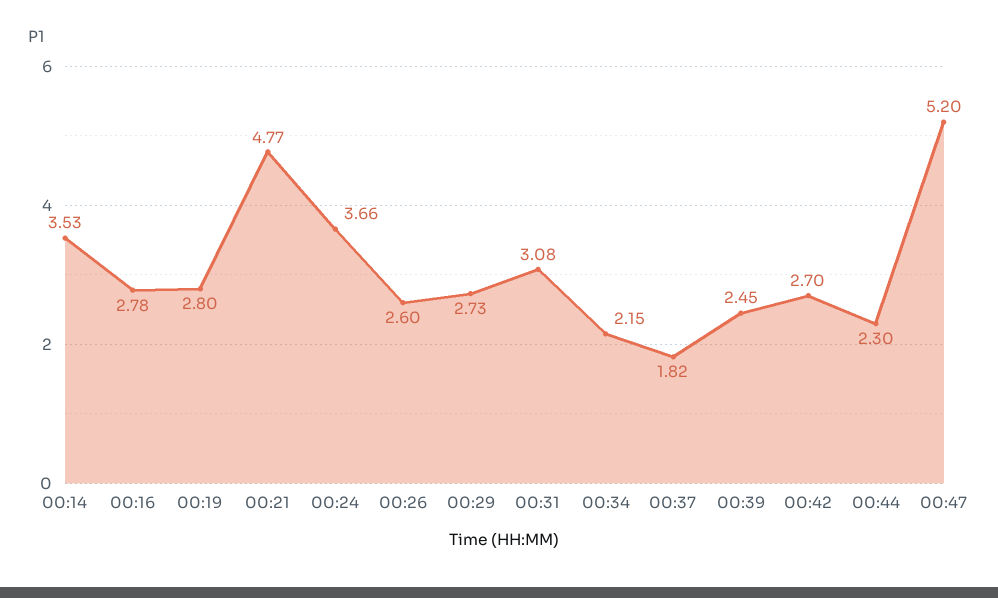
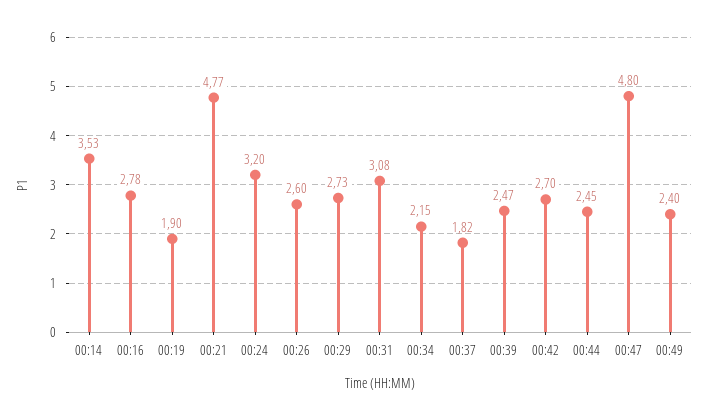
00:19: 2.8 -> 1.9
00:24: 3.66 -> 3.2
00:39: 2.45 -> 2.47
00:44: 2.3 -> 2.45
00:47: 5.2 -> 4.8
00:49: none -> 2.4

